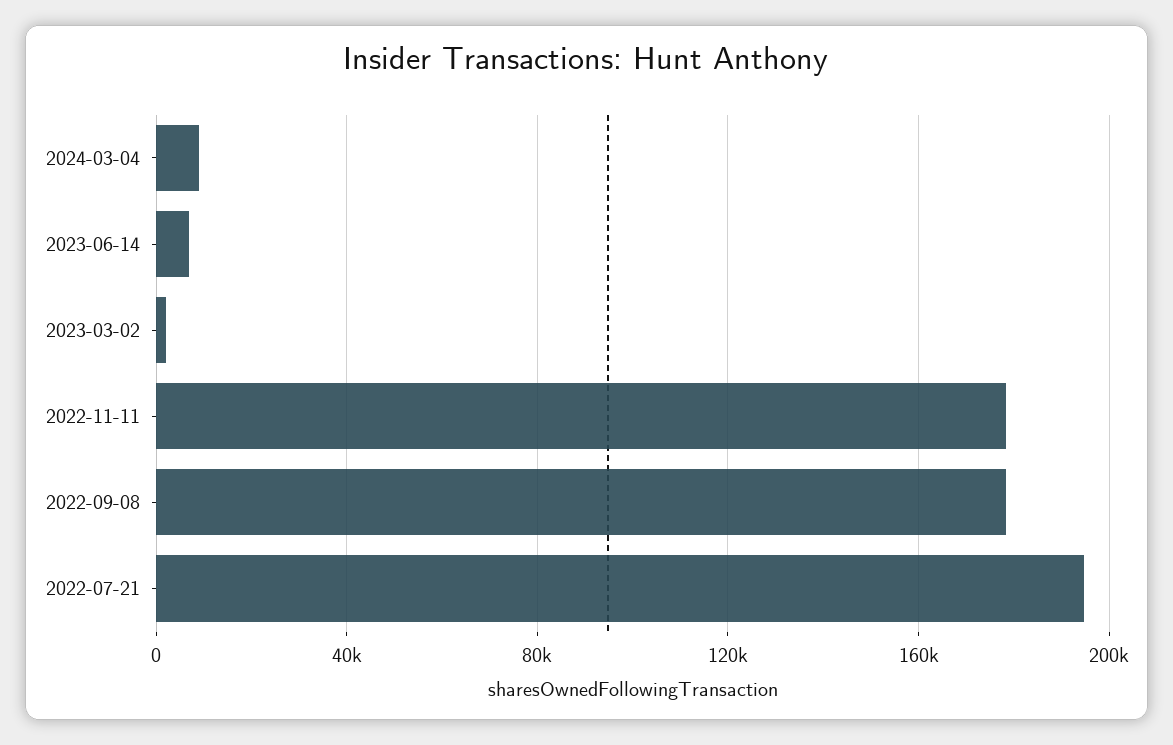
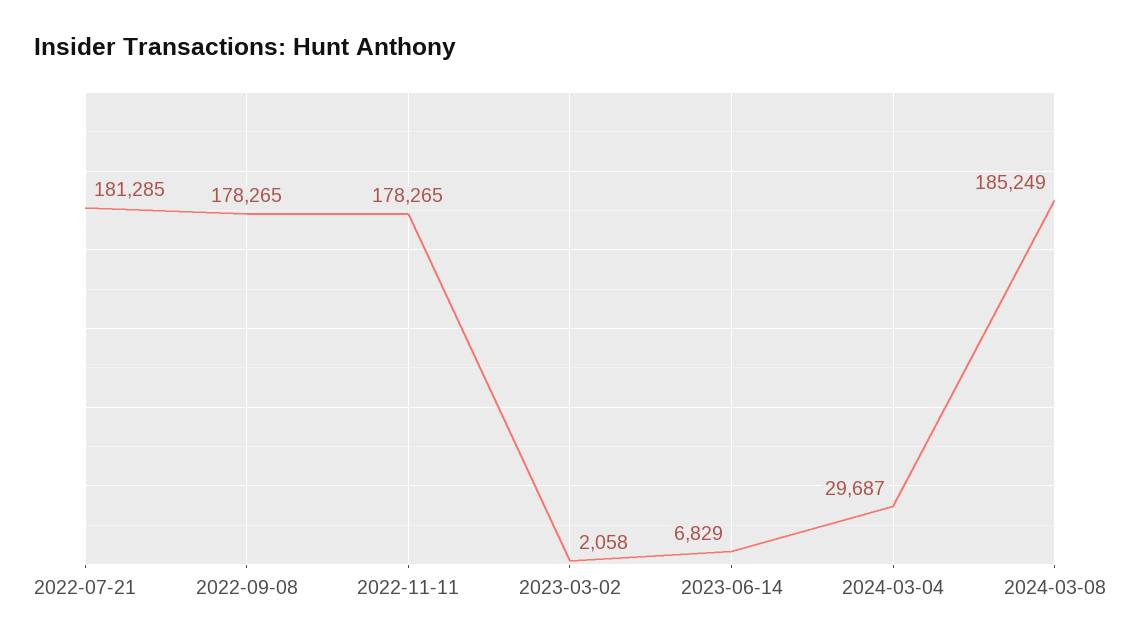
2024-03-04: 10000 -> 29687
2022-07-21: 195000 -> 181285
2024-03-08: none -> 185249

